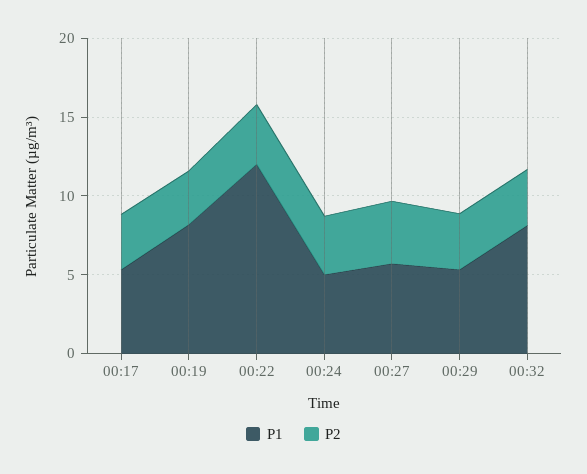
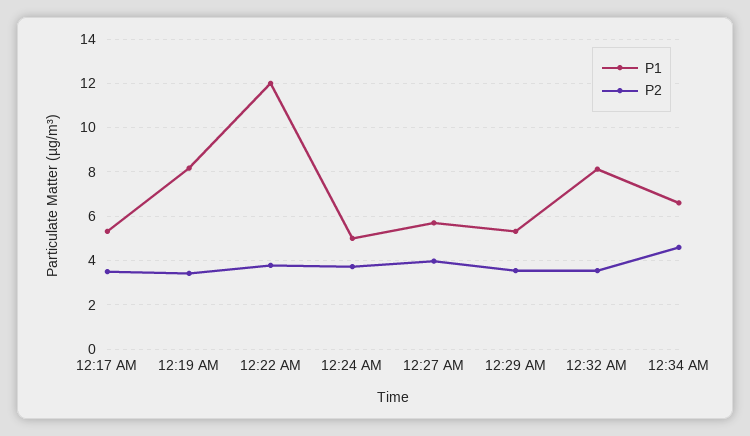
P1, 12:34 AM: none -> 6.5
P2, 12:34 AM: none -> 4.5

